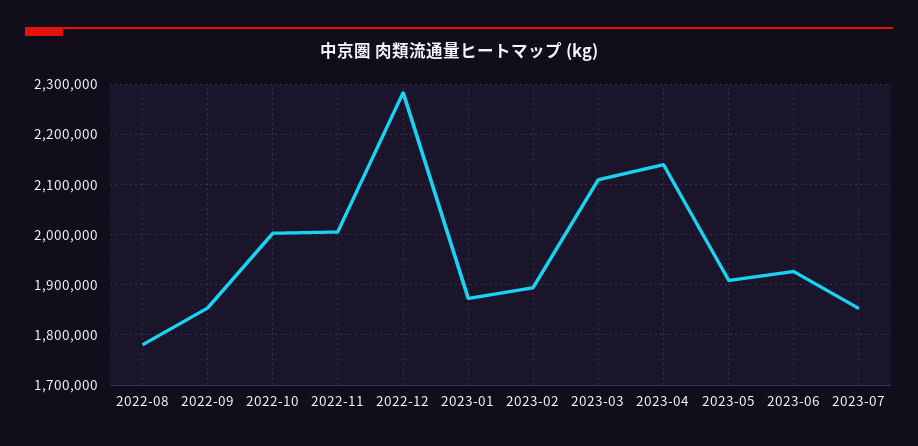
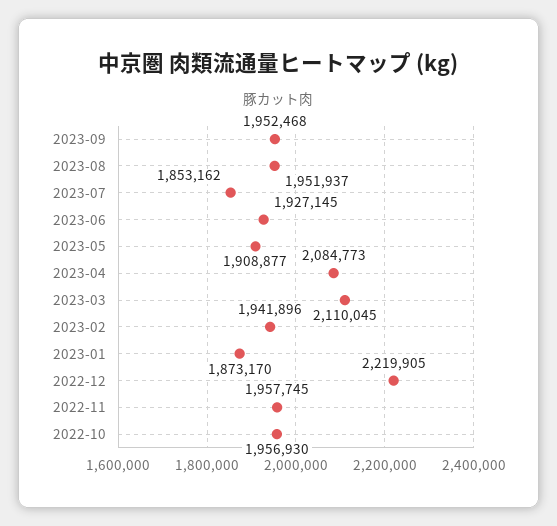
2022-08: 1780000 -> none
2022-09: 1860000 -> none
2022-10: 2000000 -> 1956930
2022-11: 2000000 -> 1957745
2022-12: 2280000 -> 2219905
2023-02: 1900000 -> 1941896
2023-04: 2140000 -> 2084773
2023-09: none -> 1952468
2023-08: none -> 1951937

